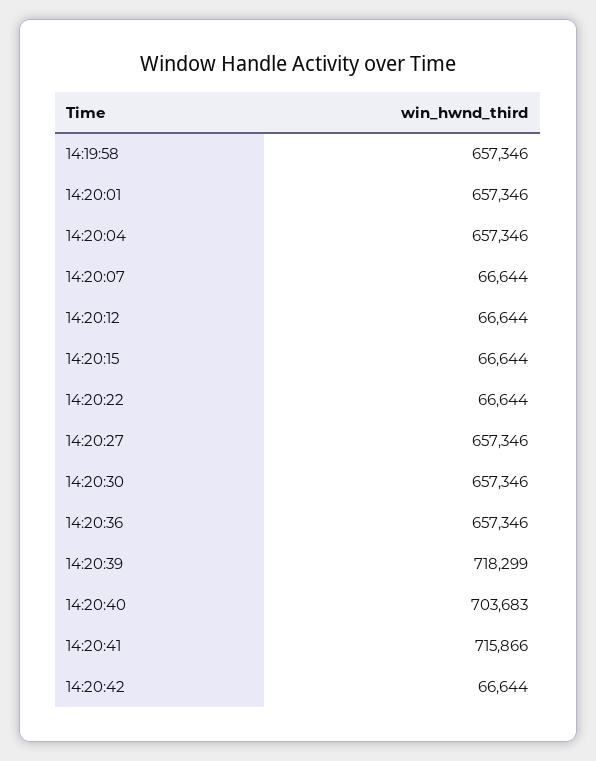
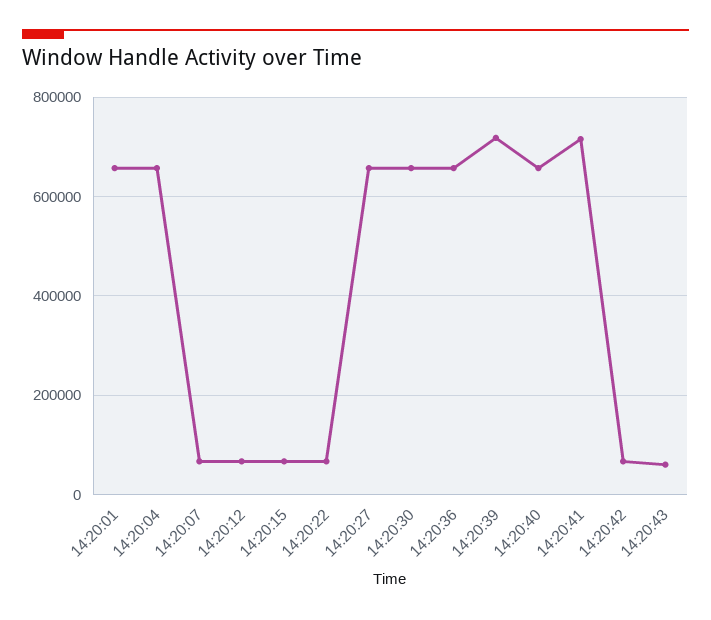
14:19:58: 657346 -> none
14:20:40: 703683 -> 660000
14:20:43: none -> 60000

